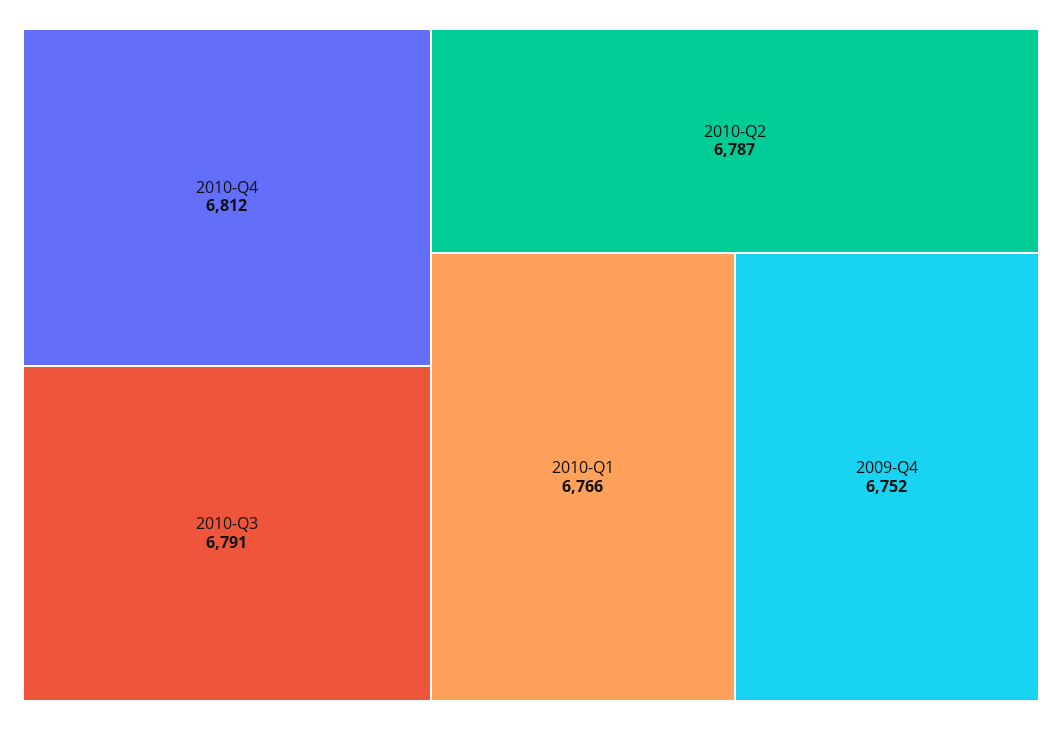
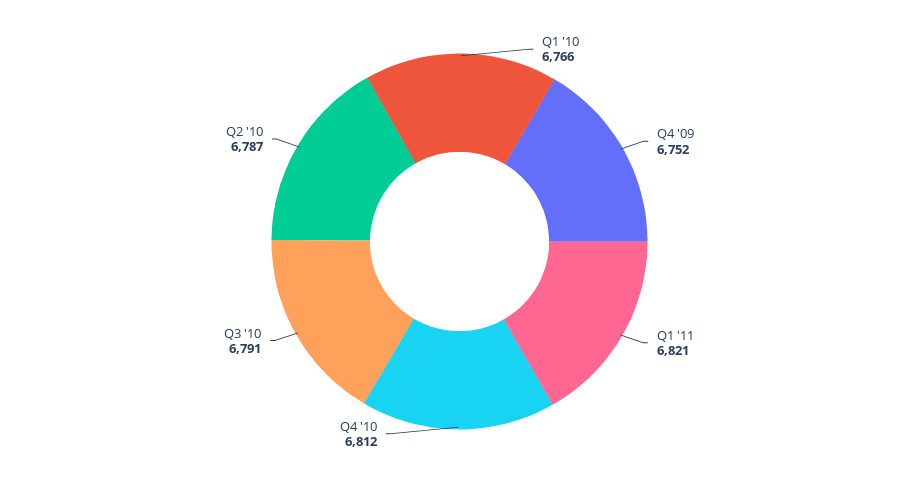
Q1 '11: none -> 6821

